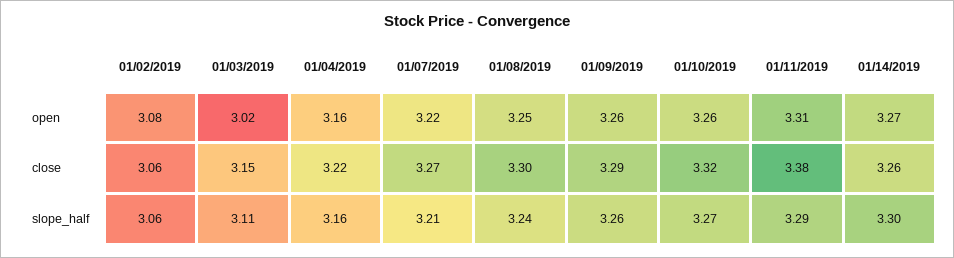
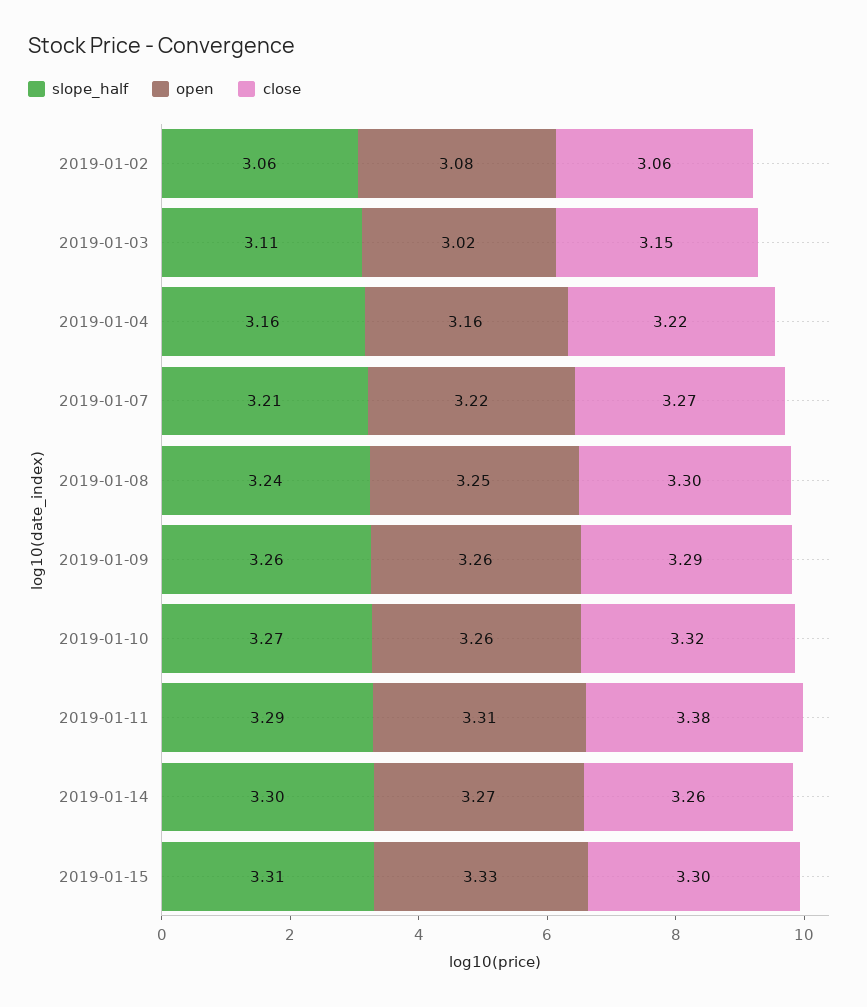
slope_half, 2019-01-15: none -> 3.31
open, 2019-01-15: none -> 3.33
close, 2019-01-15: none -> 3.3

